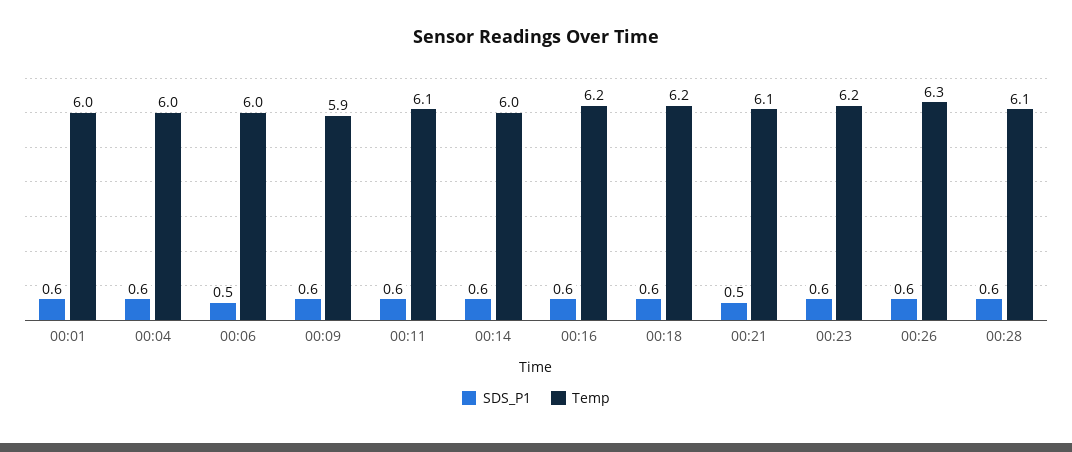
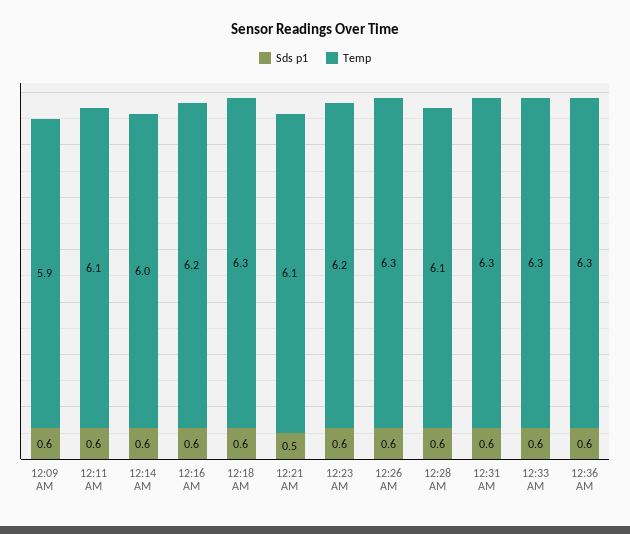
SDS_P1, 00:01: 0.6 -> none
Temp, 00:01: 6 -> none
SDS_P1, 00:04: 0.6 -> none
Temp, 00:04: 6 -> none
SDS_P1, 00:06: 0.5 -> none
Temp, 00:06: 6 -> none
Temp, 00:18: 6.2 -> 6.3
SDS_P1, 12:31 AM: none -> 0.6
Temp, 12:31 AM: none -> 6.3
SDS_P1, 12:33 AM: none -> 0.6
Temp, 12:33 AM: none -> 6.3
SDS_P1, 12:36 AM: none -> 0.6
Temp, 12:36 AM: none -> 6.3

